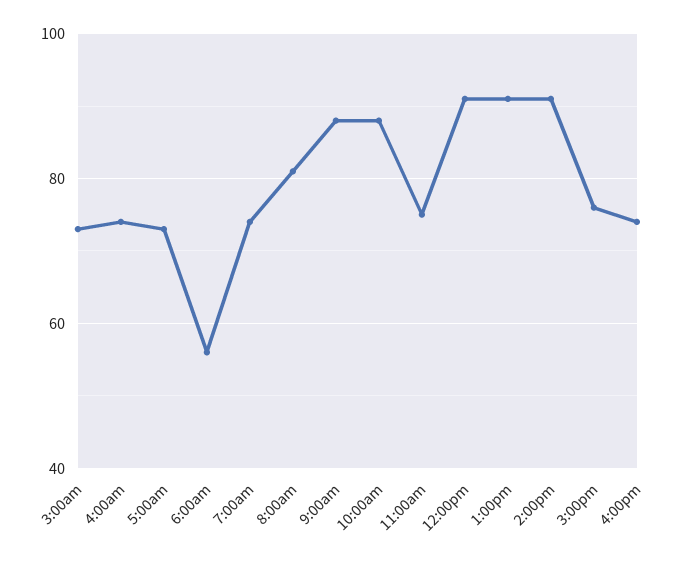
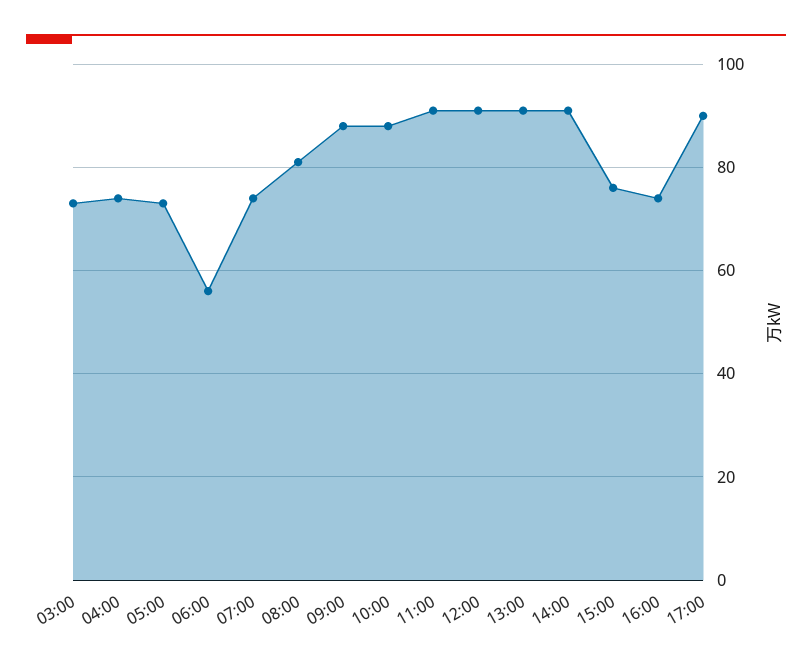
11:00am: 75 -> 90
17:00: none -> 90

